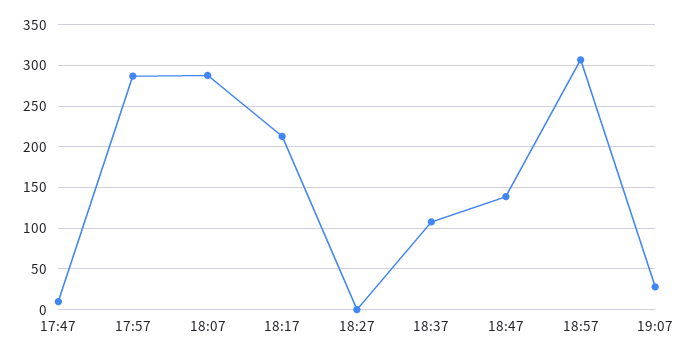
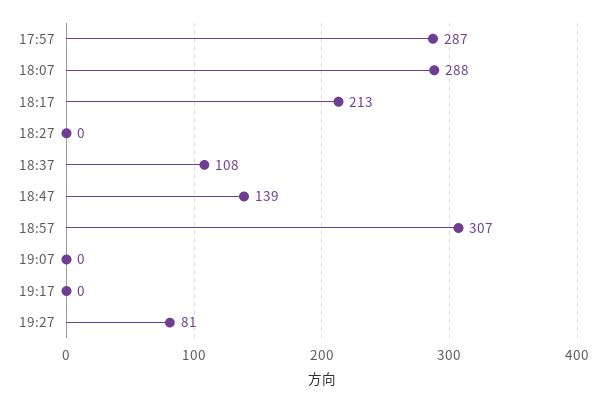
17:47: 10 -> none
19:07: 30 -> 0
19:17: none -> 0
19:27: none -> 81

